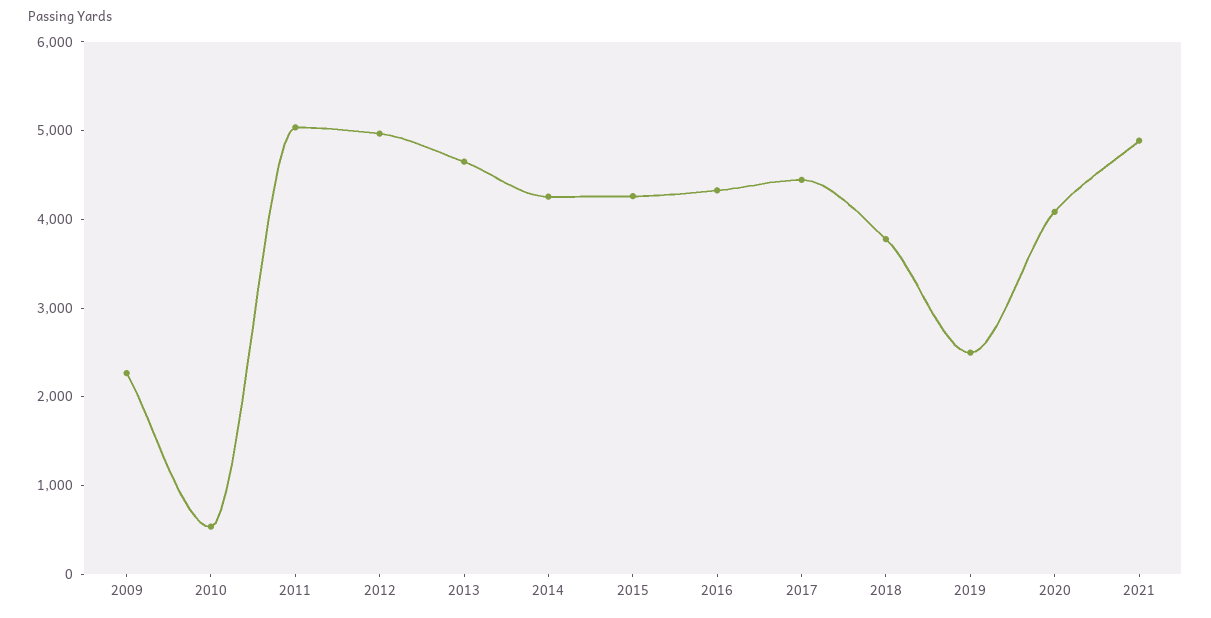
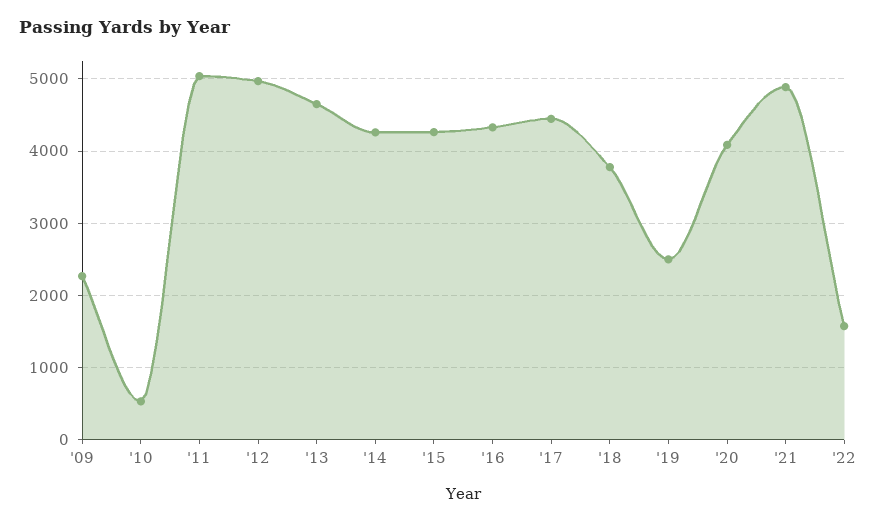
'22: none -> 1600

